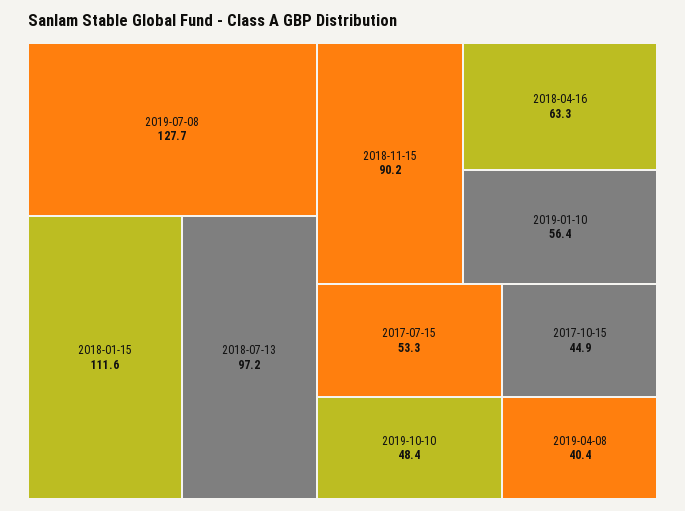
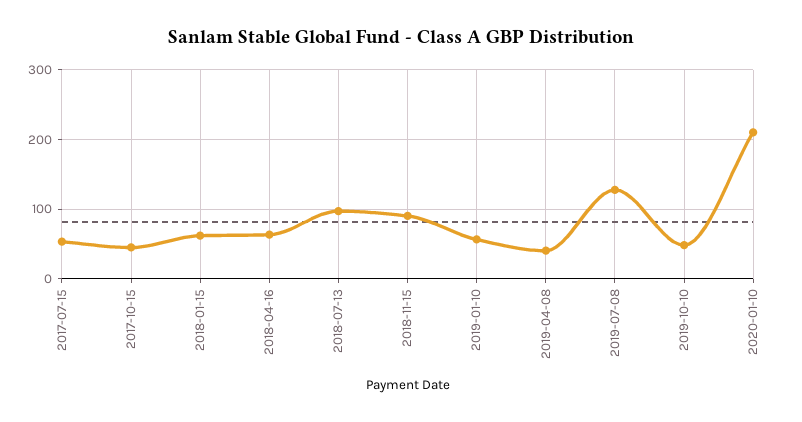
2018-01-15: 111.6 -> 60
2020-01-10: none -> 210

